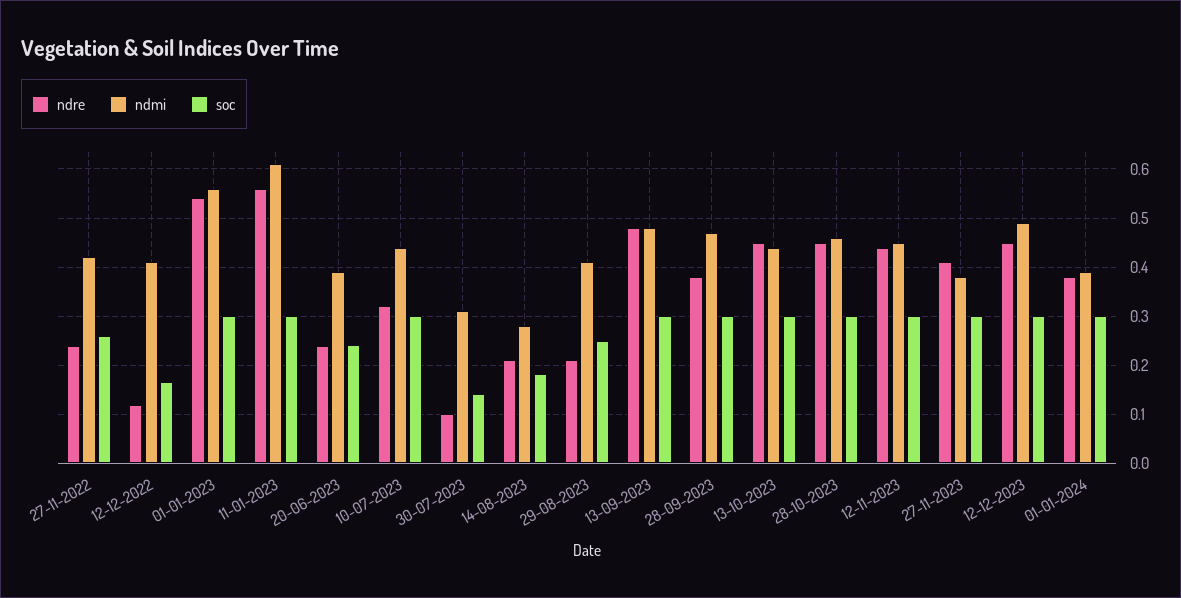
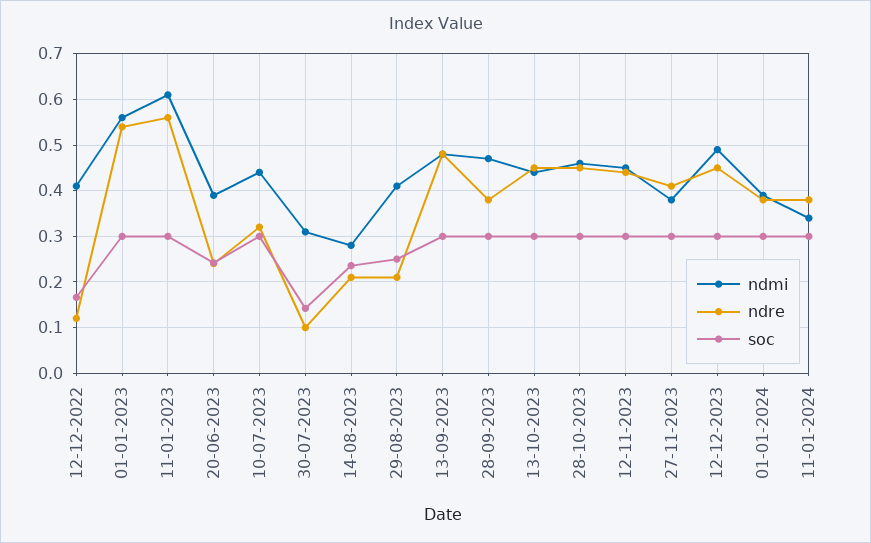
ndre, 27-11-2022: 0.24 -> none
ndmi, 27-11-2022: 0.42 -> none
soc, 27-11-2022: 0.26 -> none
soc, 14-08-2023: 0.18 -> 0.24
ndmi, 11-01-2024: none -> 0.34
ndre, 11-01-2024: none -> 0.38
soc, 11-01-2024: none -> 0.3

